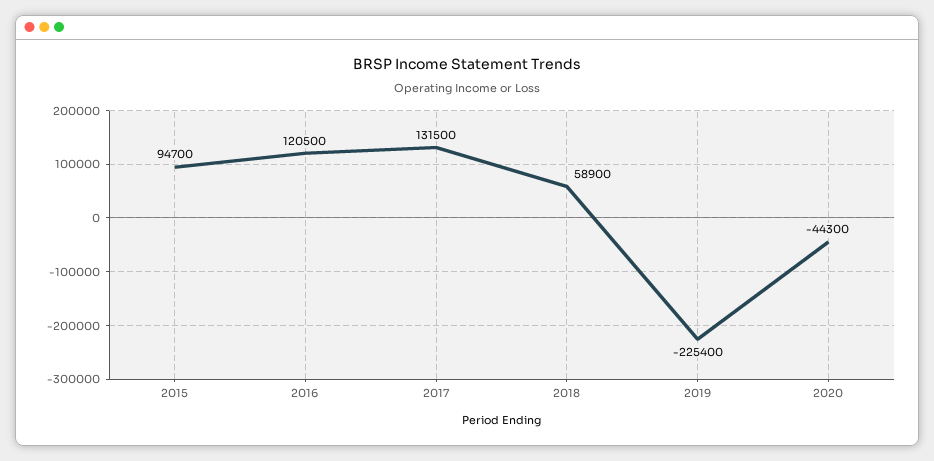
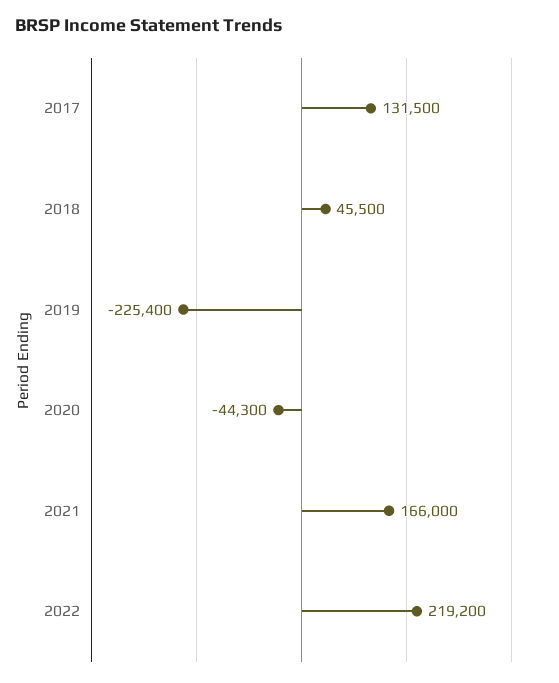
2015: 94700 -> none
2016: 120500 -> none
2018: 58900 -> 45500
2021: none -> 166000
2022: none -> 219200

